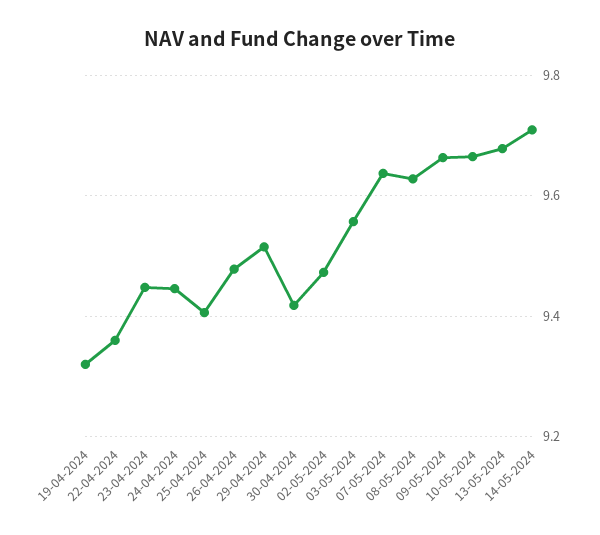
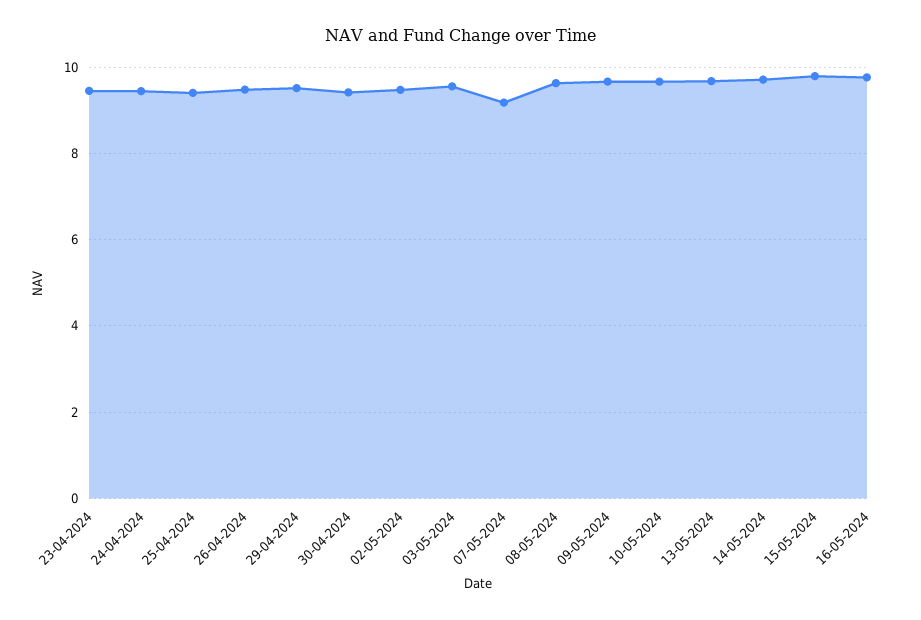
19-04-2024: 9.32 -> none
22-04-2024: 9.36 -> none
07-05-2024: 9.64 -> 9.2
15-05-2024: none -> 9.8
16-05-2024: none -> 9.8

